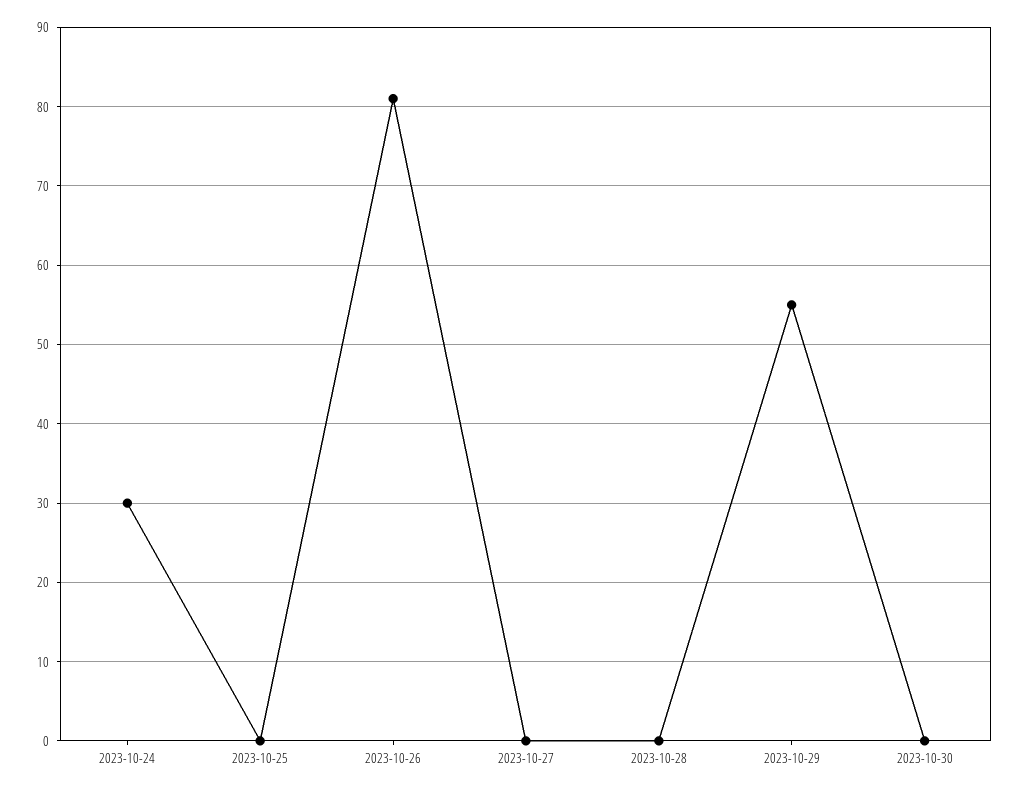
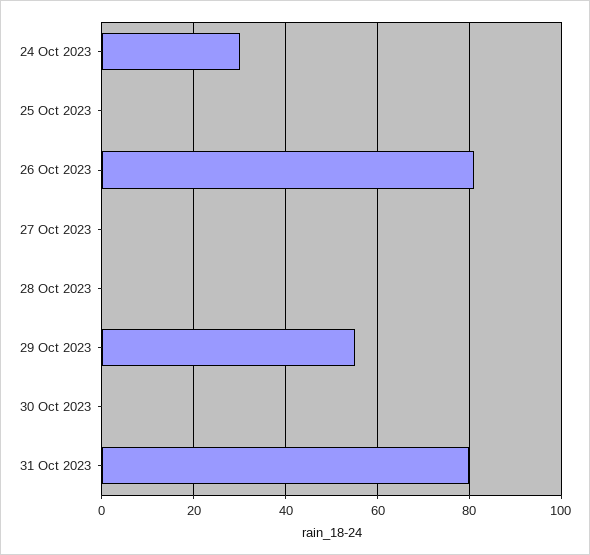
31 Oct 2023: none -> 80

